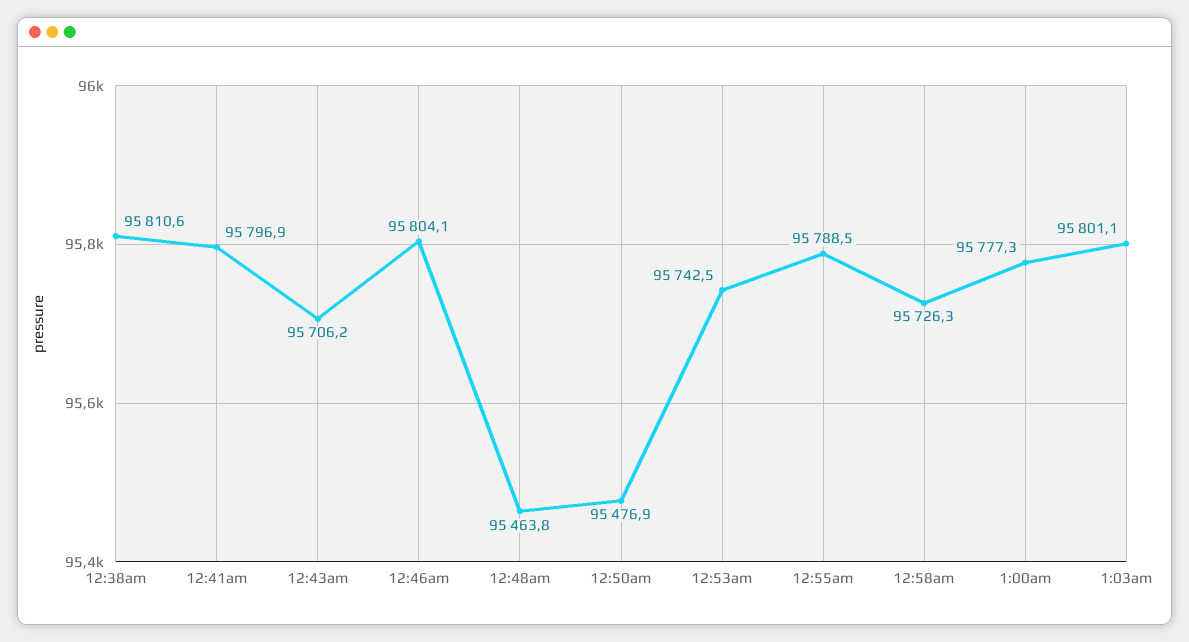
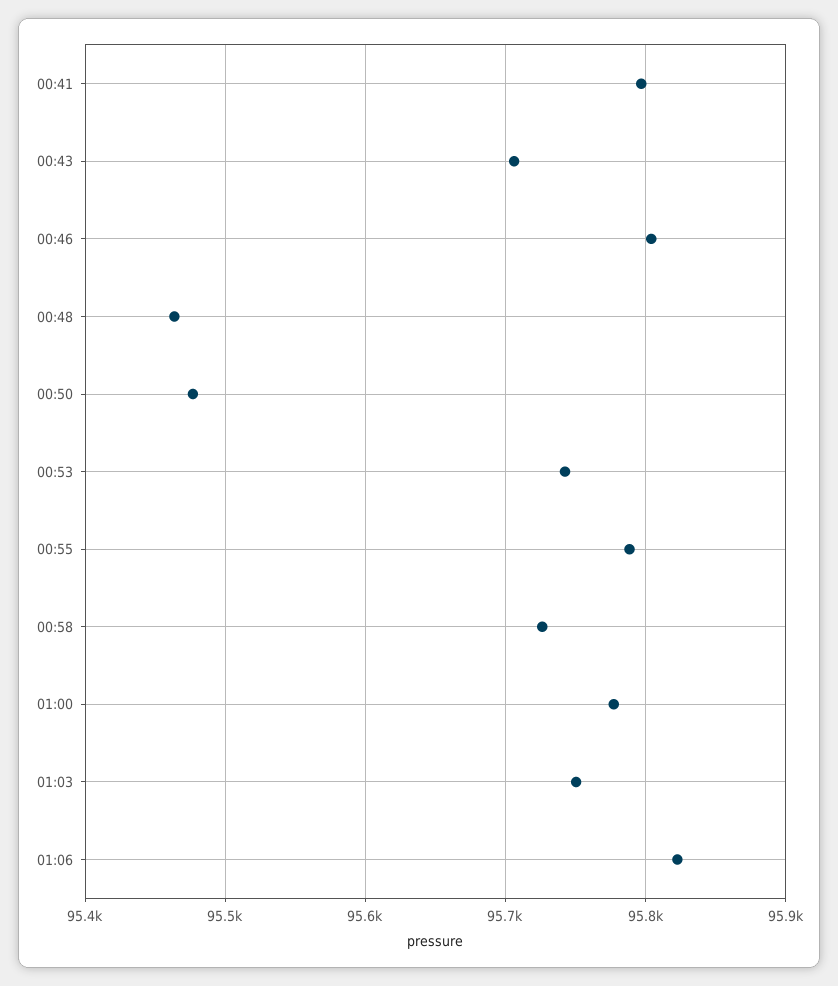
12:38am: 95810.6 -> none
1:03am: 95801.1 -> 95750
01:06: none -> 95820

